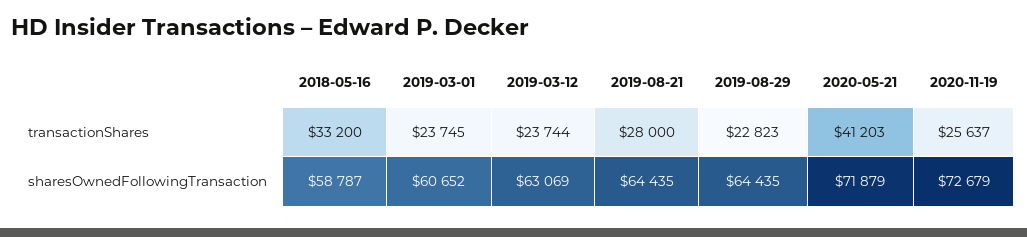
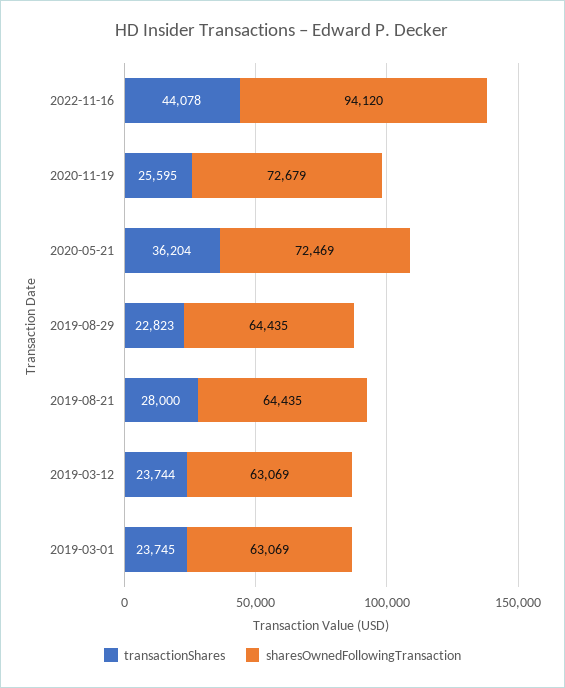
transactionShares, 2018-05-16: 33200 -> none
transactionShares, 2020-05-21: 41203 -> 36204
transactionShares, 2020-11-19: 25637 -> 25595
sharesOwnedFollowingTransaction, 2018-05-16: 58787 -> none
sharesOwnedFollowingTransaction, 2019-03-01: 60652 -> 63069
sharesOwnedFollowingTransaction, 2020-05-21: 71879 -> 72469
transactionShares, 2022-11-16: none -> 44078
sharesOwnedFollowingTransaction, 2022-11-16: none -> 94120

